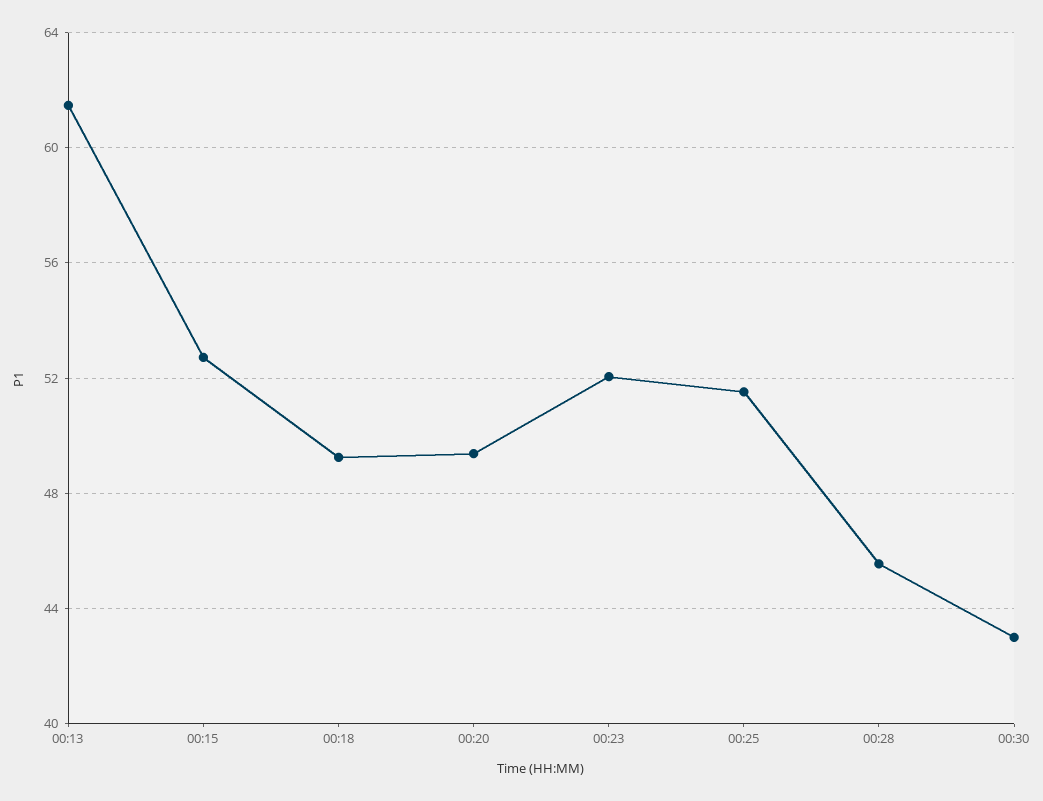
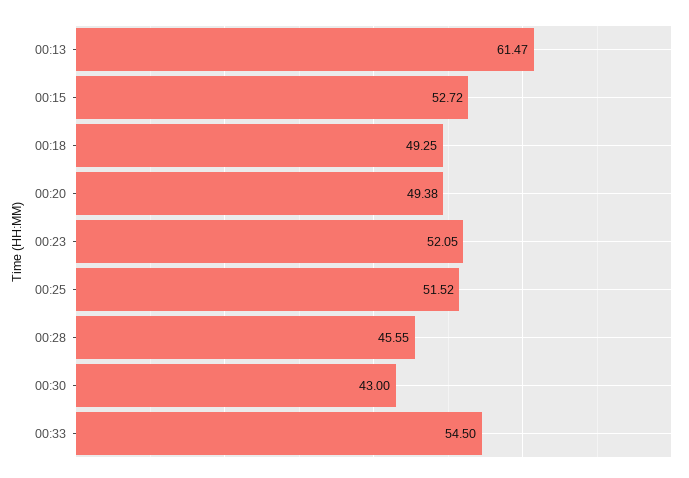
00:33: none -> 54.5

